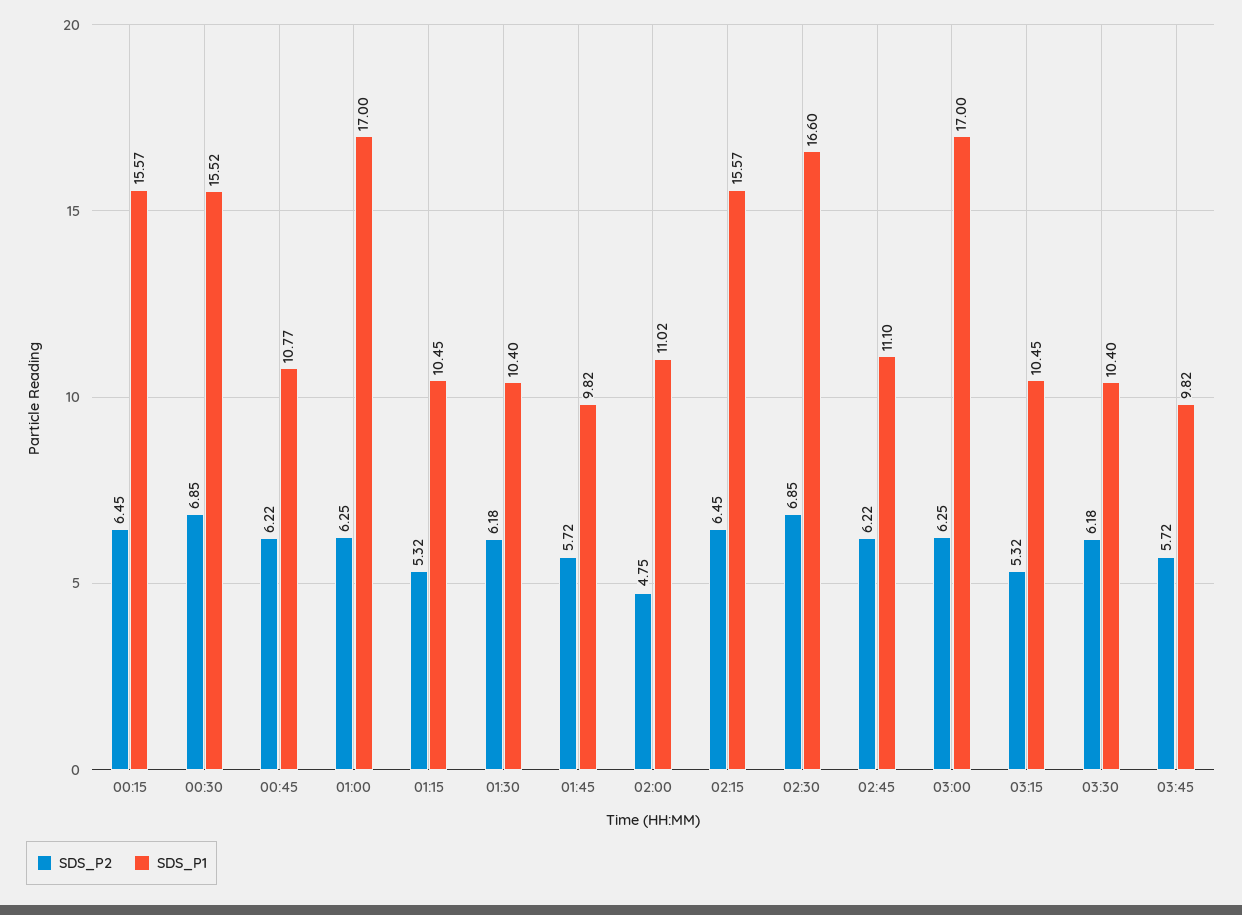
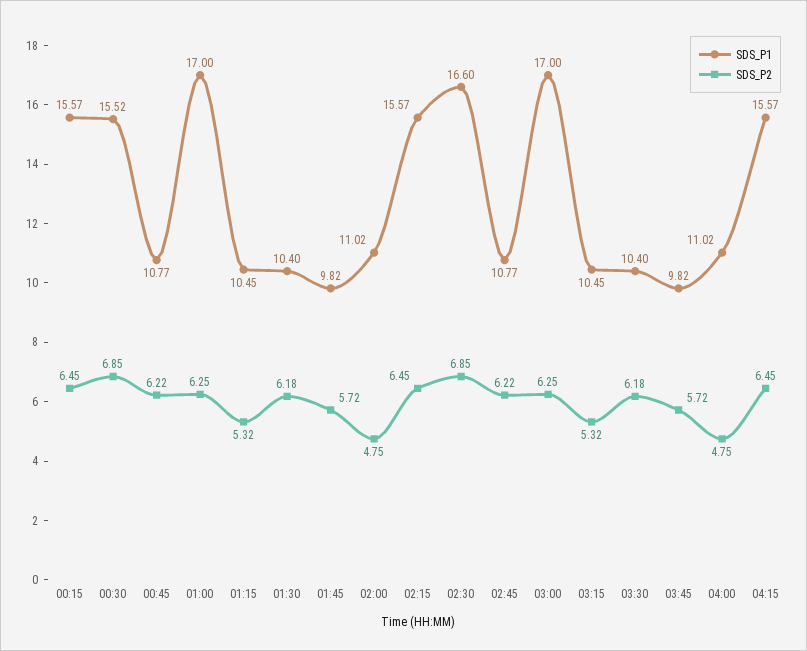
SDS_P1, 02:45: 11.1 -> 10.77
SDS_P1, 04:00: none -> 11.02
SDS_P2, 04:00: none -> 4.75
SDS_P1, 04:15: none -> 15.57
SDS_P2, 04:15: none -> 6.45

